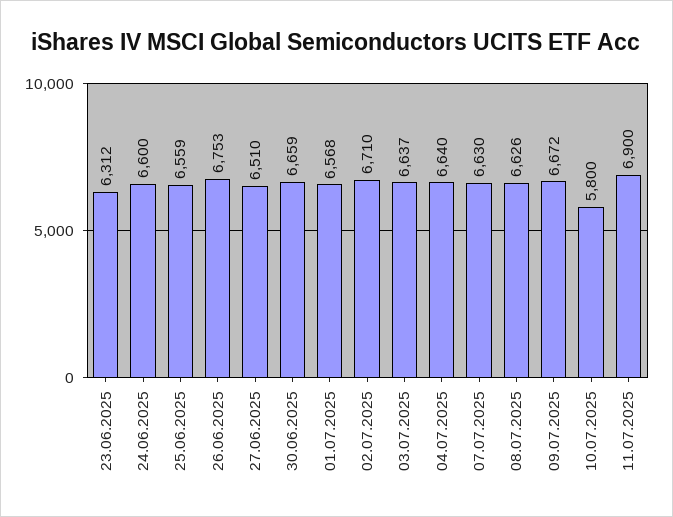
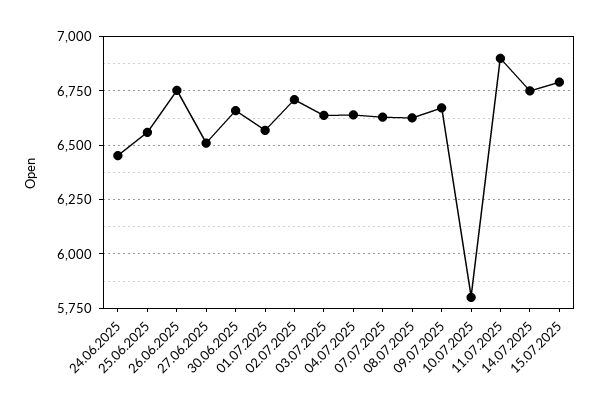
23.06.2025: 6312 -> none
24.06.2025: 6600 -> 6450
14.07.2025: none -> 6750
15.07.2025: none -> 6800

